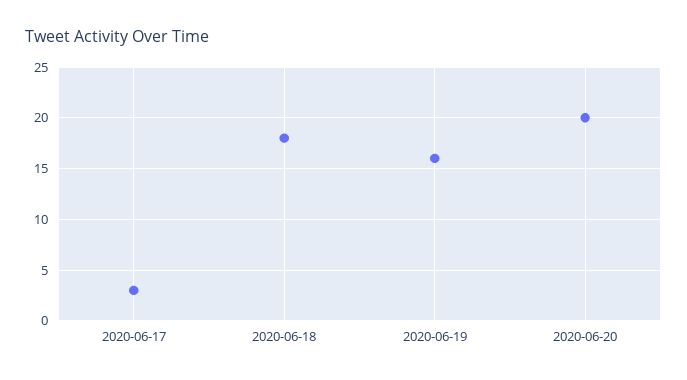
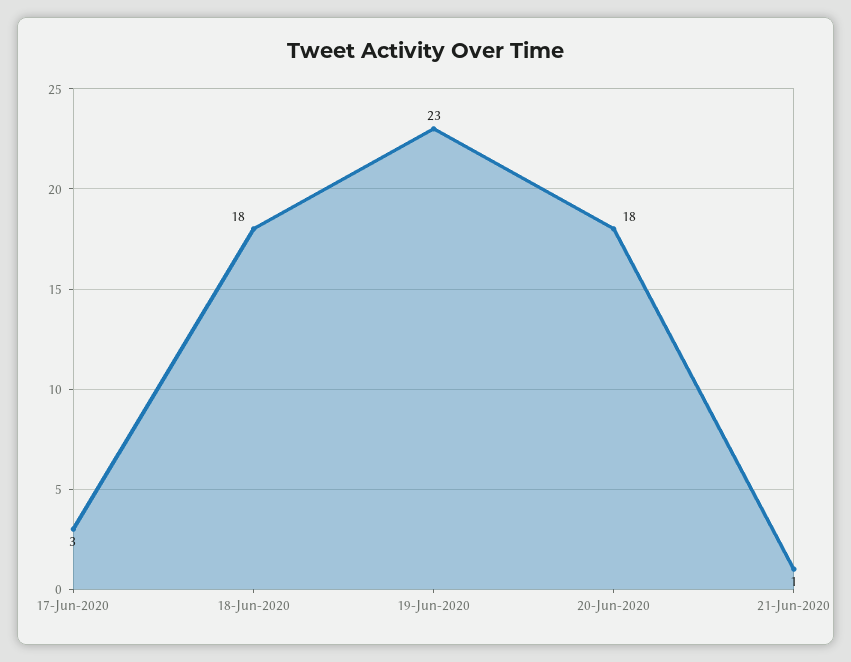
2020-06-19: 16 -> 23
2020-06-20: 20 -> 18
21-Jun-2020: none -> 1

